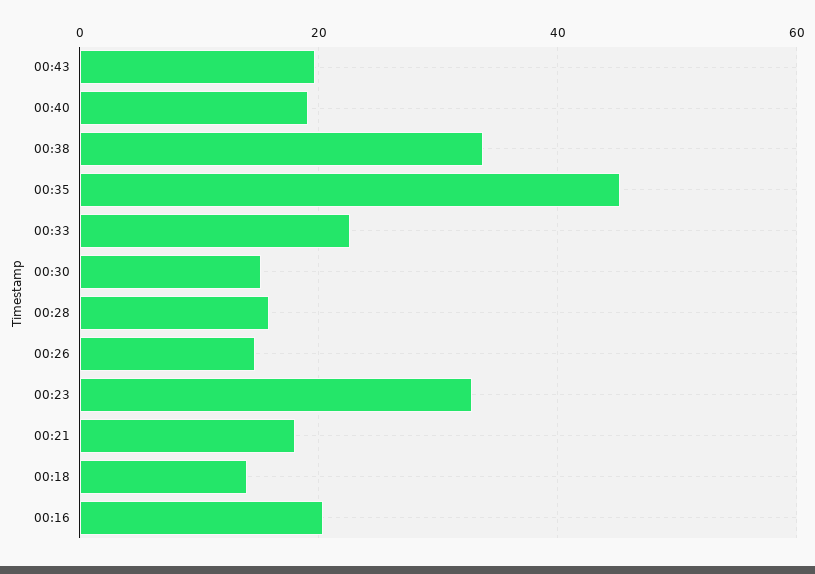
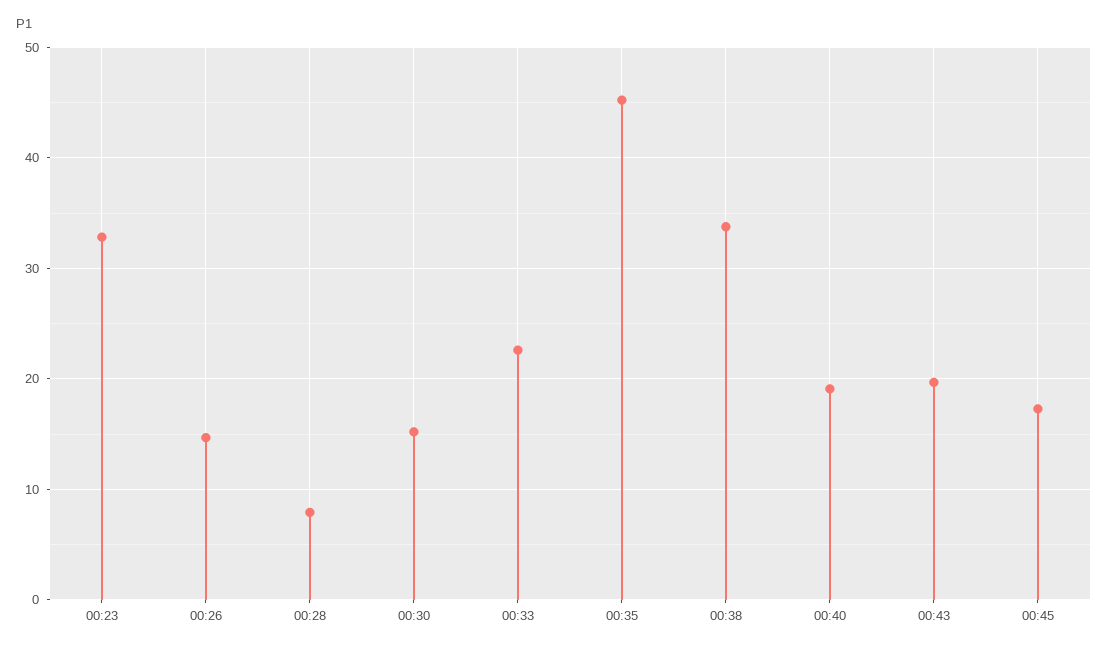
00:28: 16 -> 8
00:21: 18 -> none
00:18: 14 -> none
00:16: 20 -> none
00:45: none -> 17

